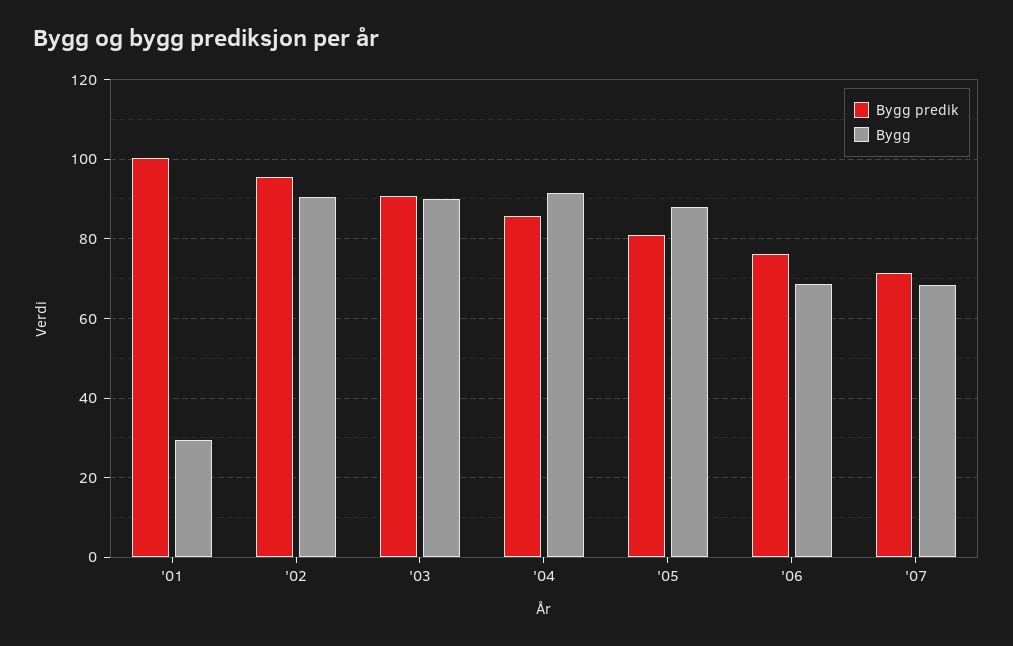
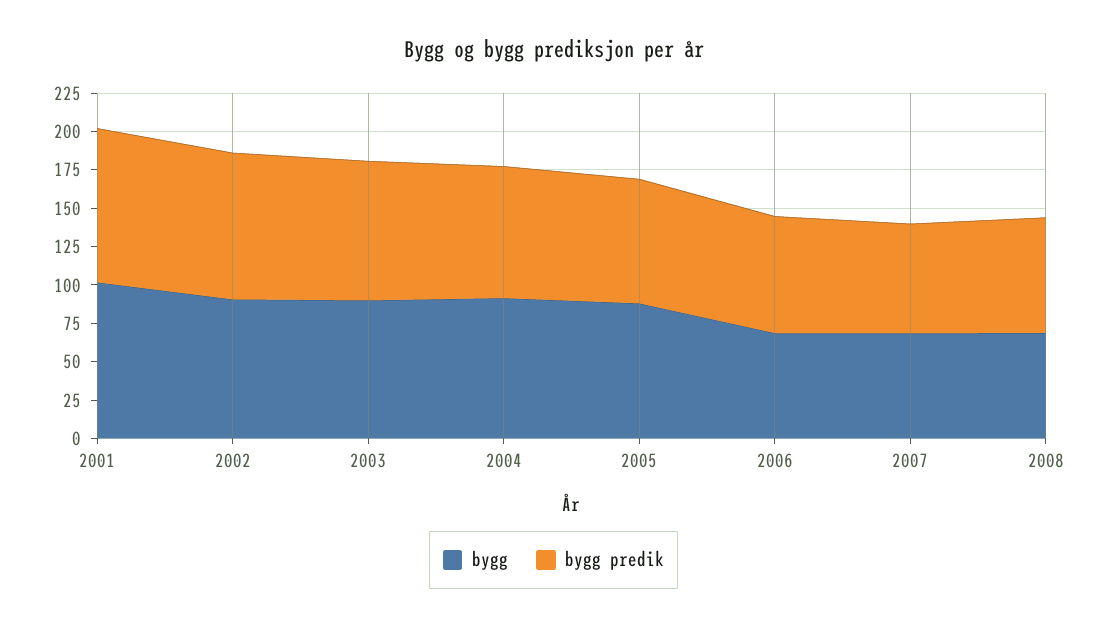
Bygg, '01: 30 -> 100
Bygg, 2008: none -> 75
Bygg predik, 2008: none -> 75

